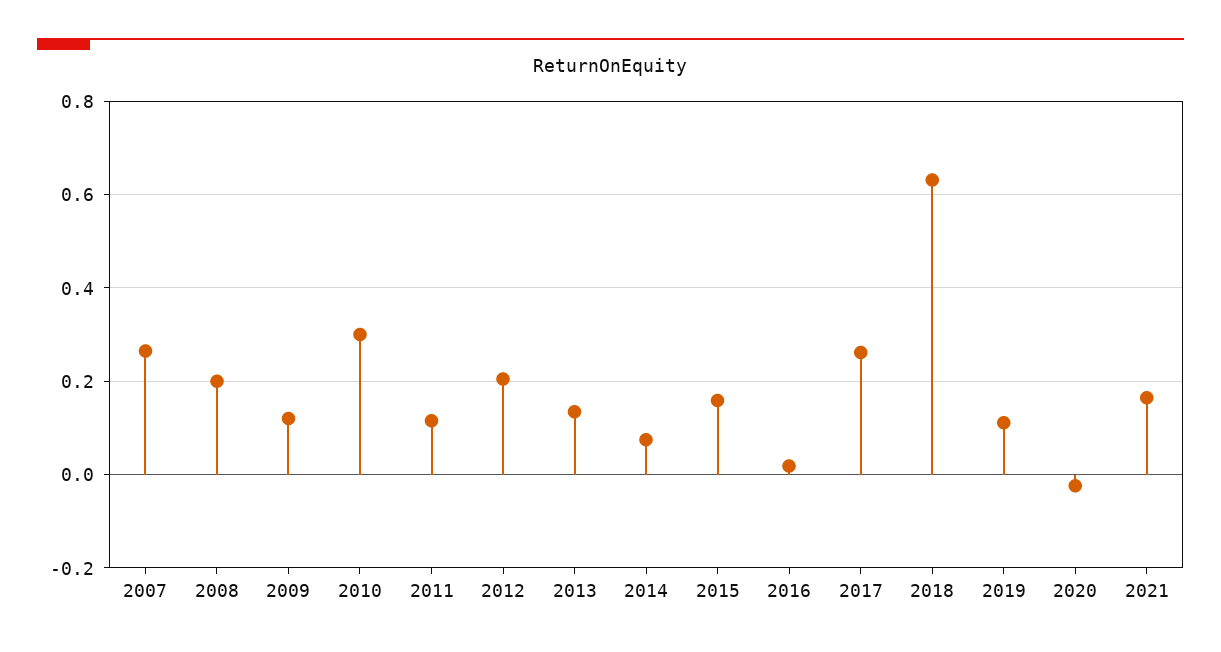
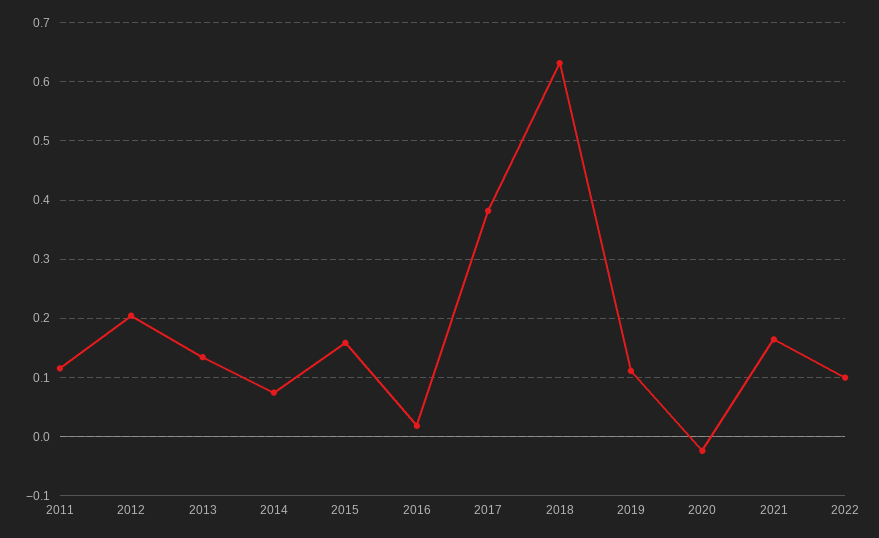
2007: 0.26 -> none
2008: 0.2 -> none
2009: 0.12 -> none
2010: 0.3 -> none
2017: 0.26 -> 0.38
2022: none -> 0.1

